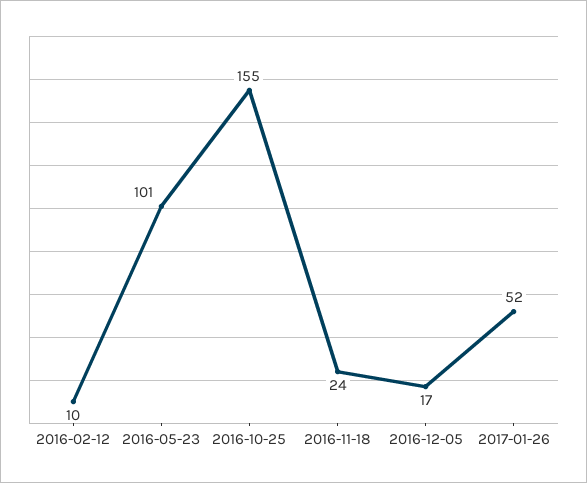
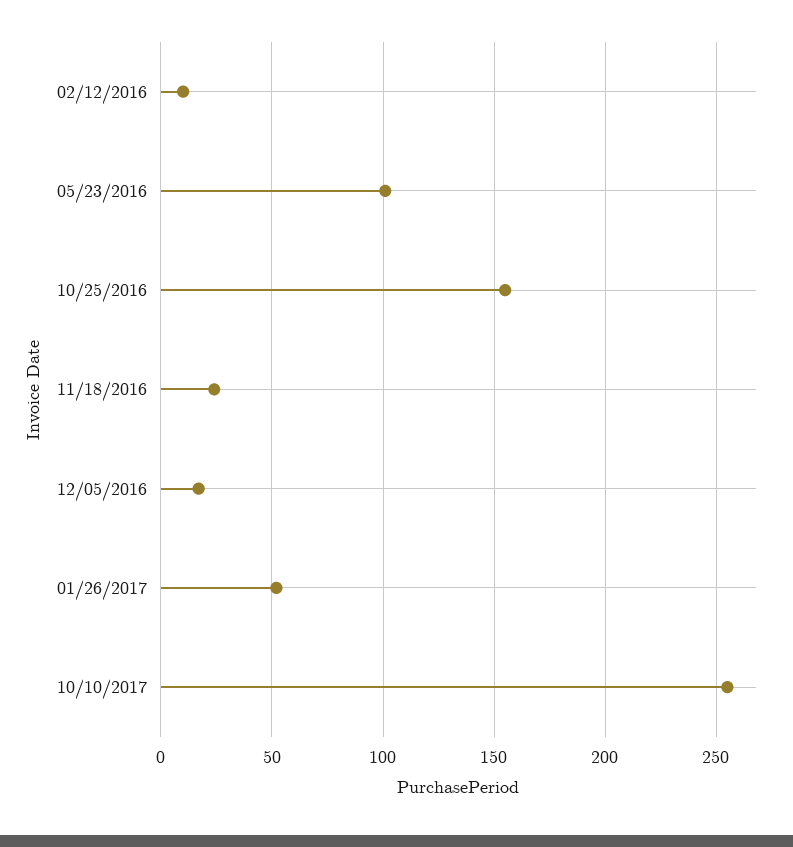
10/10/2017: none -> 255

